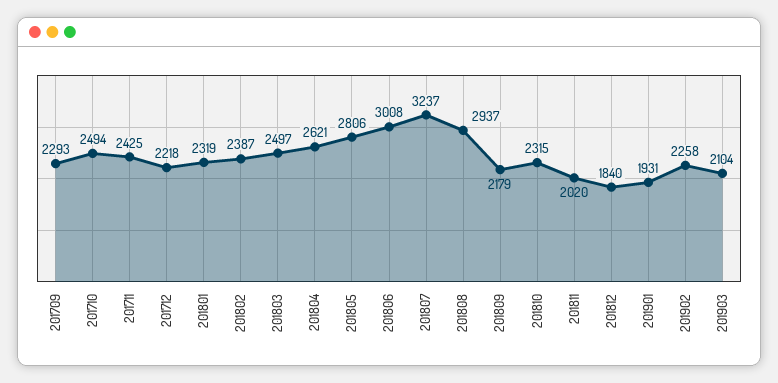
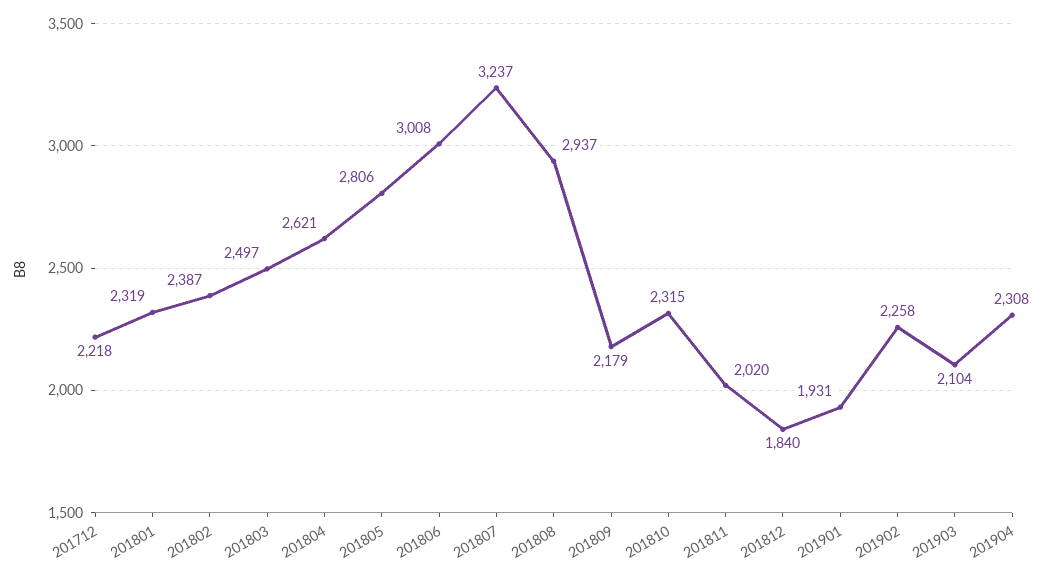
201709: 2293 -> none
201710: 2494 -> none
201711: 2425 -> none
201904: none -> 2308

